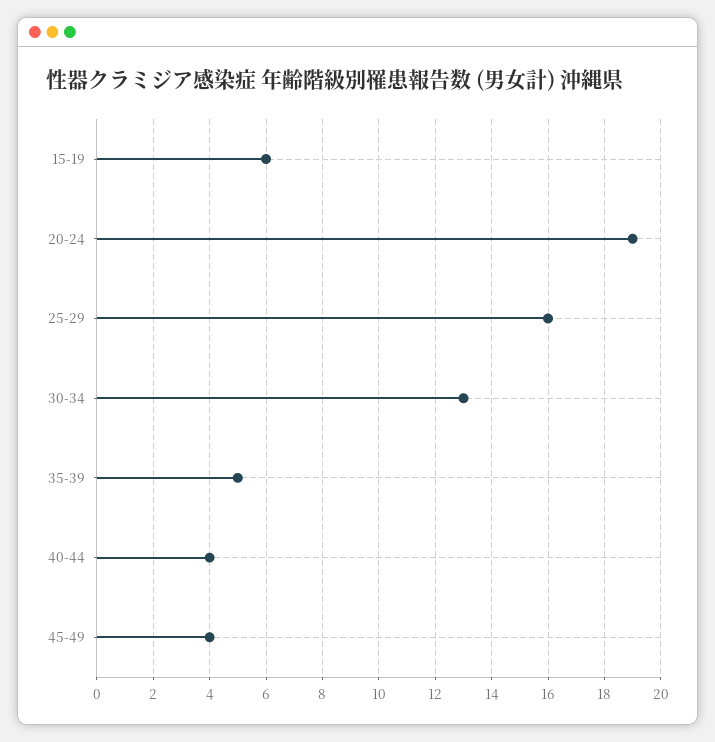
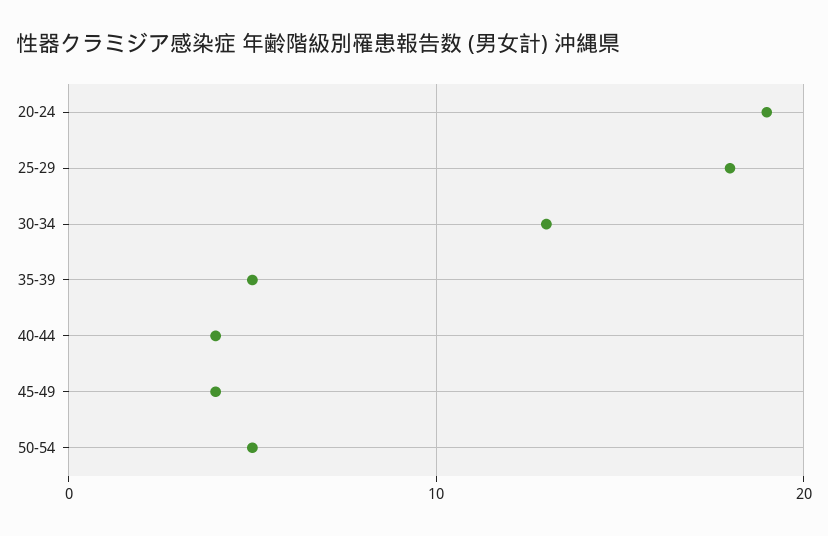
15-19: 6 -> none
25-29: 16 -> 18
50-54: none -> 5

